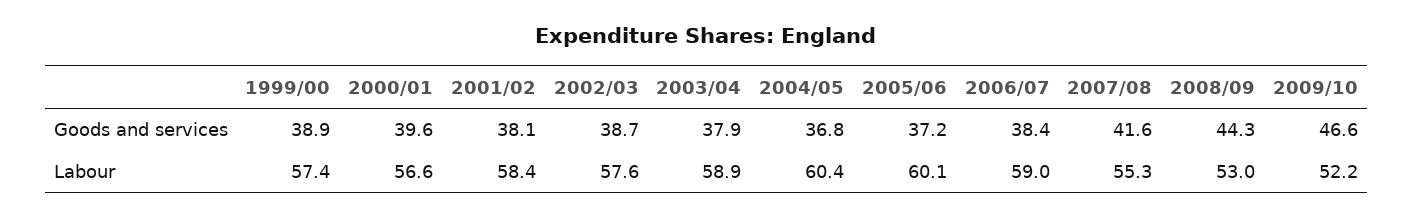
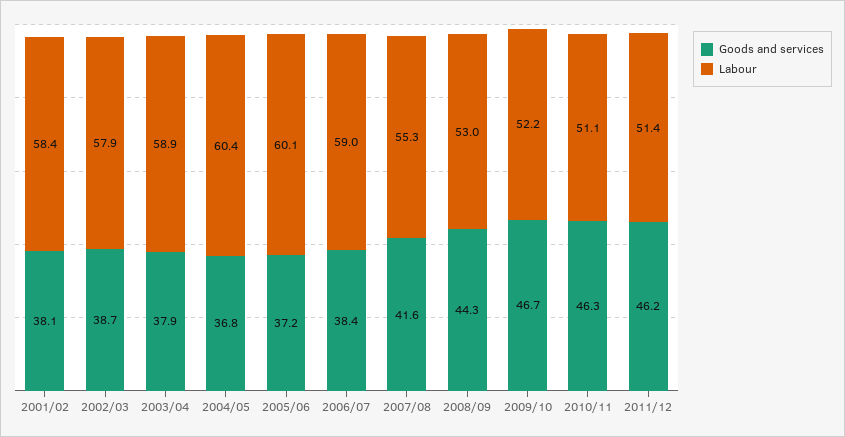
Goods and services, 1999/00: 38.9 -> none
Goods and services, 2000/01: 39.6 -> none
Goods and services, 2009/10: 46.6 -> 46.7
Labour, 1999/00: 57.4 -> none
Labour, 2000/01: 56.6 -> none
Labour, 2002/03: 57.6 -> 57.9
Goods and services, 2010/11: none -> 46.3
Labour, 2010/11: none -> 51.1
Goods and services, 2011/12: none -> 46.2
Labour, 2011/12: none -> 51.4

